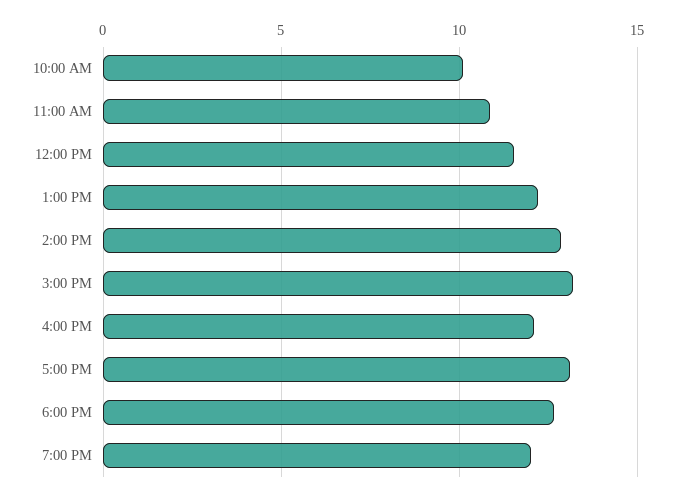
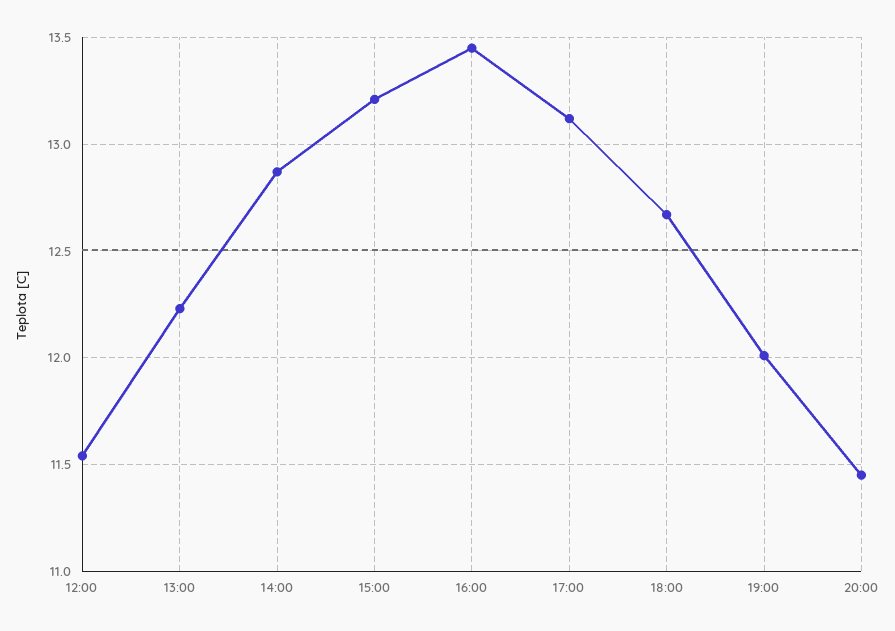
10:00 AM: 10 -> none
11:00 AM: 11 -> none
4:00 PM: 12 -> 13.45
20:00: none -> 11.45

